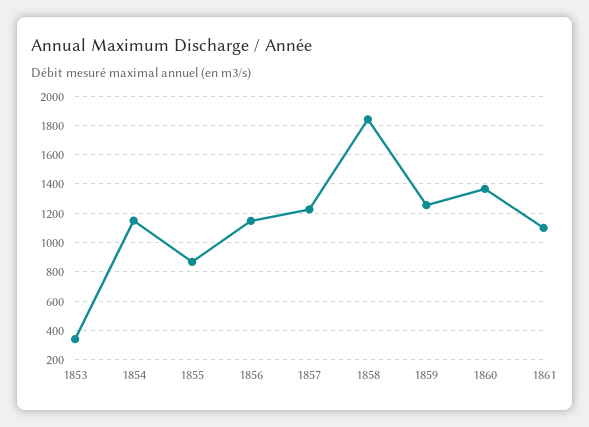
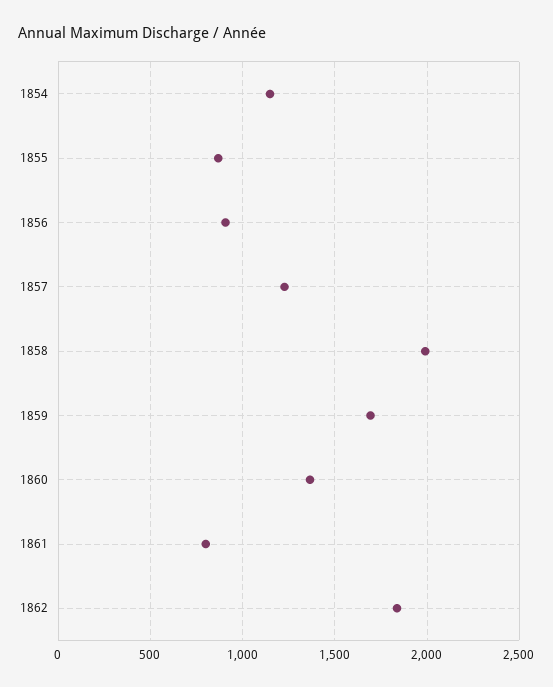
1853: 350 -> none
1856: 1150 -> 900
1858: 1850 -> 2000
1859: 1250 -> 1700
1861: 1100 -> 800
1862: none -> 1850

